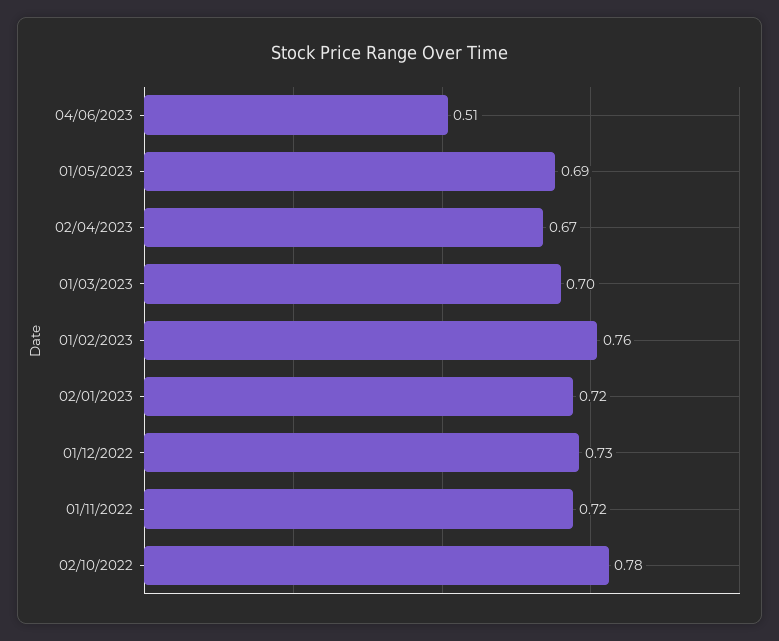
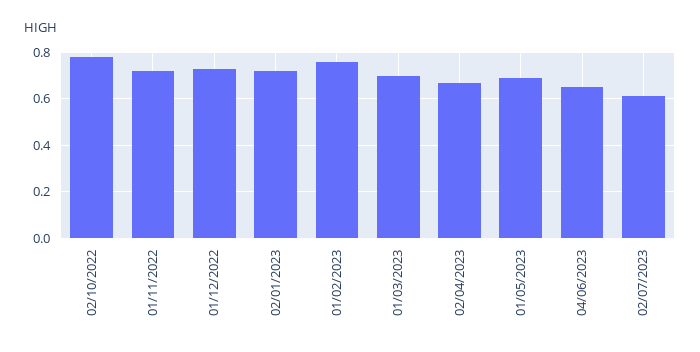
04/06/2023: 0.51 -> 0.65
02/07/2023: none -> 0.6

